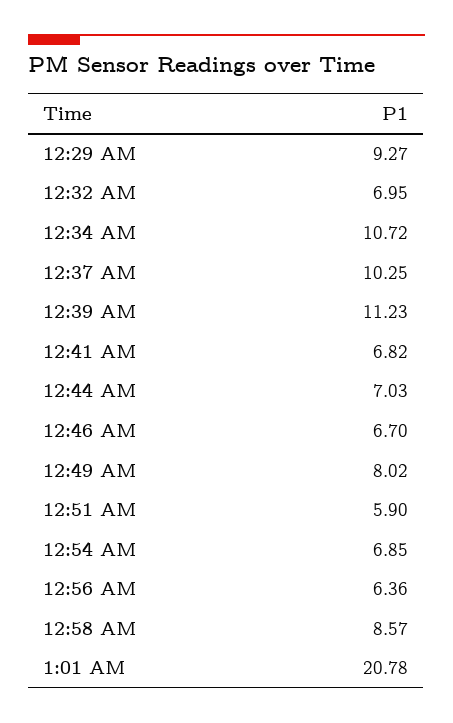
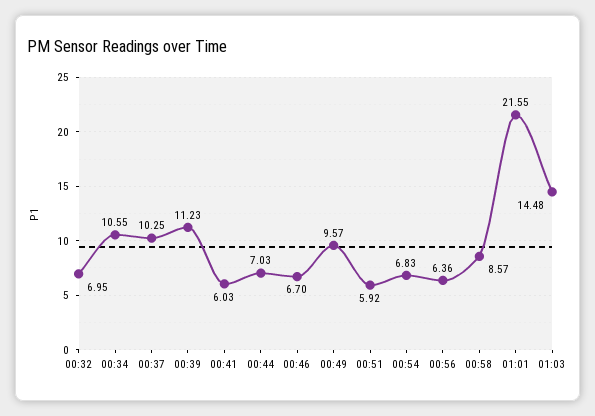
12:29 AM: 9.27 -> none
12:34 AM: 10.72 -> 10.55
12:41 AM: 6.82 -> 6.03
12:49 AM: 8.02 -> 9.57
12:51 AM: 5.9 -> 5.92
12:54 AM: 6.85 -> 6.83
1:01 AM: 20.78 -> 21.55
01:03: none -> 14.48

